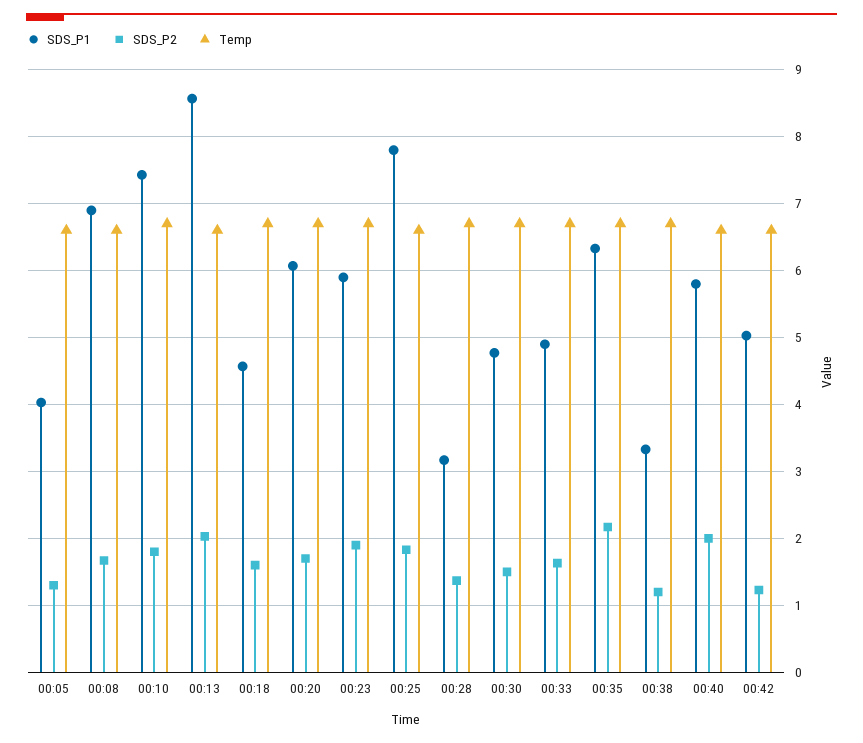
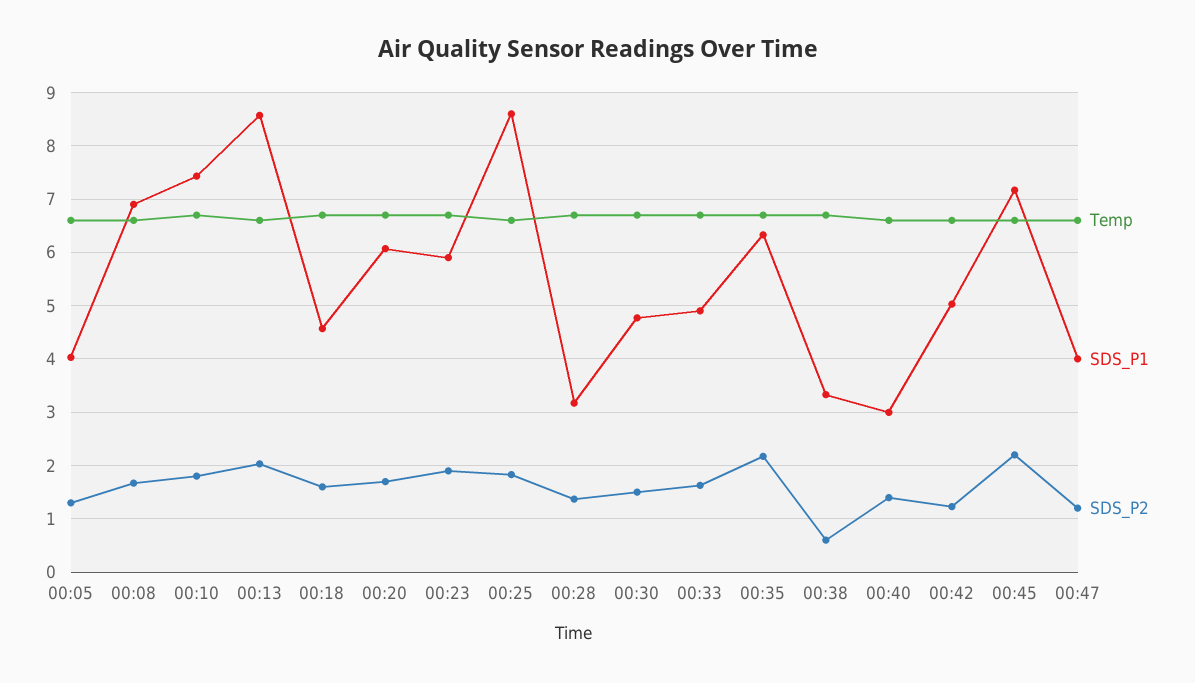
SDS_P1, 00:25: 7.8 -> 8.6
SDS_P2, 00:38: 1.2 -> 0.6
SDS_P1, 00:40: 5.8 -> 3
SDS_P2, 00:40: 2 -> 1.4
Temp, 00:45: none -> 6.6
SDS_P1, 00:45: none -> 7.2
SDS_P2, 00:45: none -> 2.2
Temp, 00:47: none -> 6.6
SDS_P1, 00:47: none -> 4
SDS_P2, 00:47: none -> 1.2

